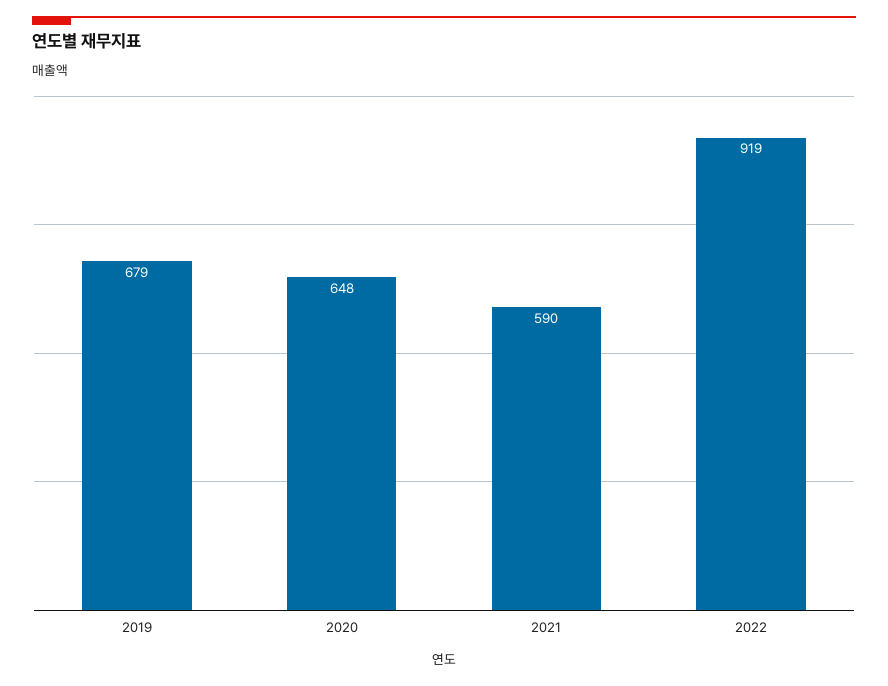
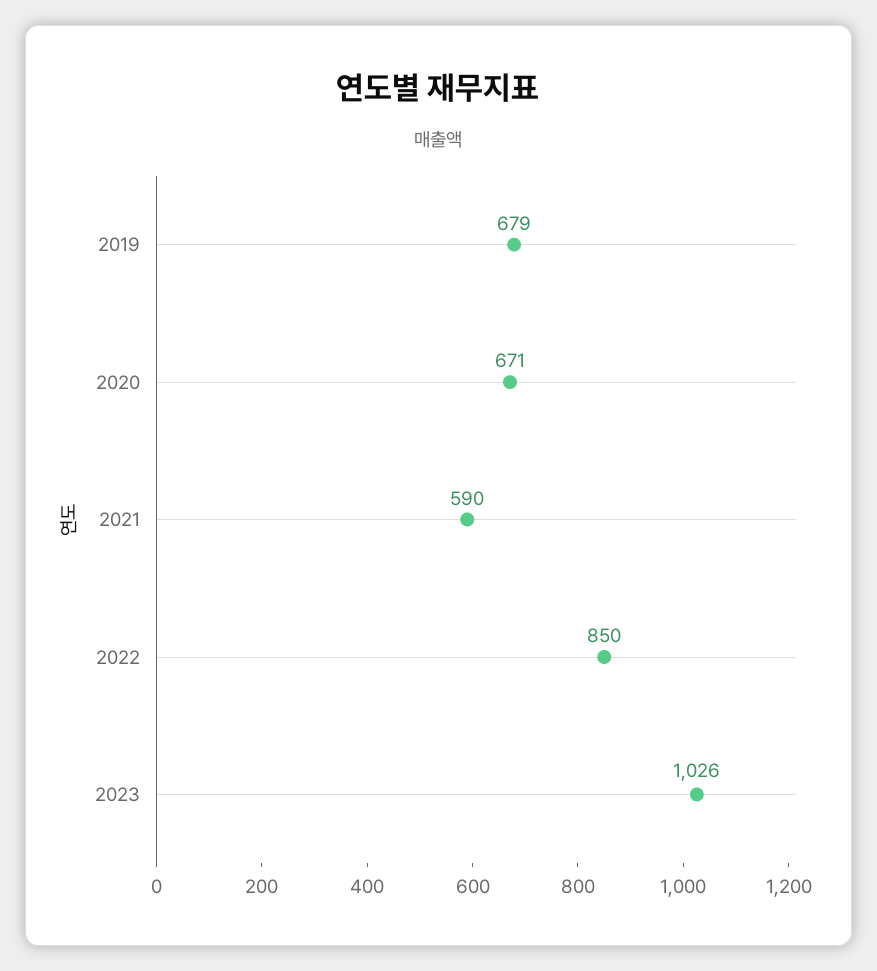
2020: 648 -> 671
2022: 919 -> 850
2023: none -> 1026

